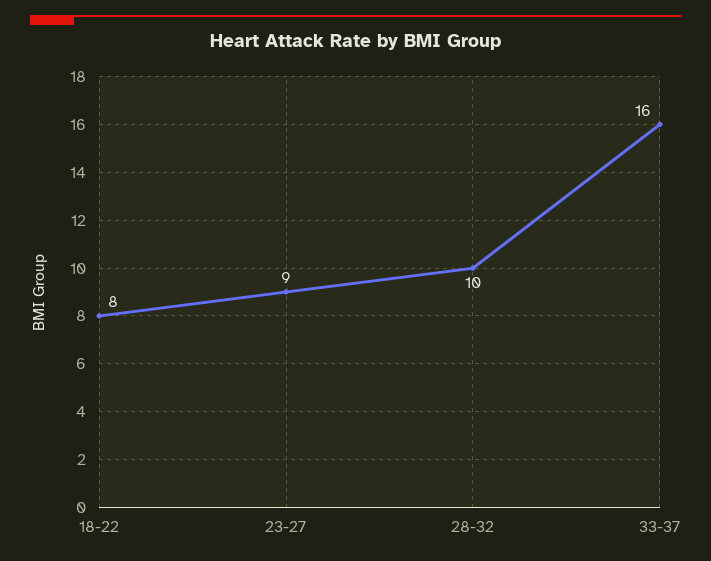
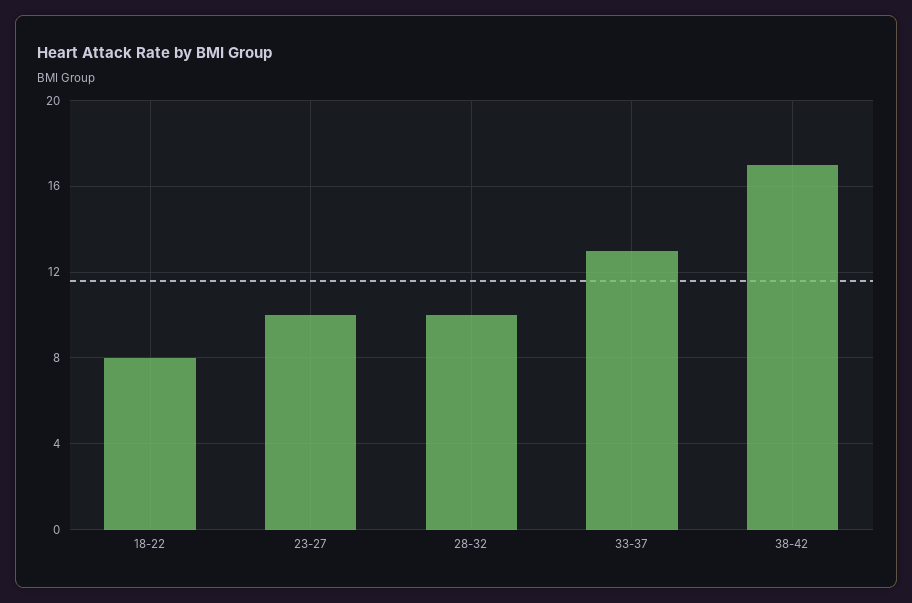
23-27: 9 -> 10
33-37: 16 -> 13
38-42: none -> 17

